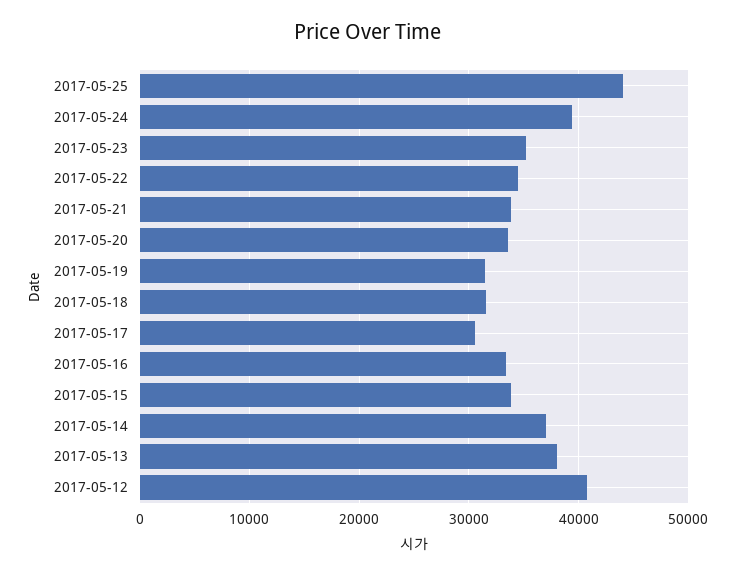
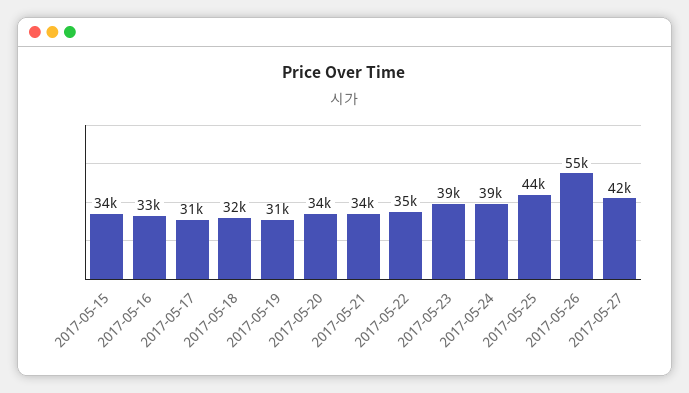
2017-05-23: 35000 -> 39000
2017-05-14: 37000 -> none
2017-05-13: 38000 -> none
2017-05-12: 41000 -> none
2017-05-26: none -> 55000
2017-05-27: none -> 42000

